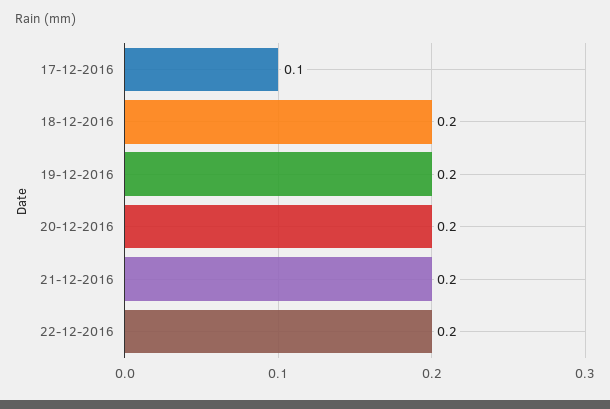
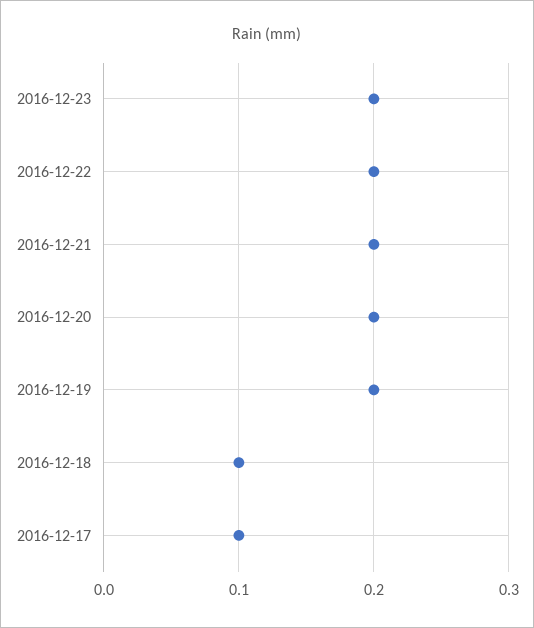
18-12-2016: 0.2 -> 0.1
2016-12-23: none -> 0.2

